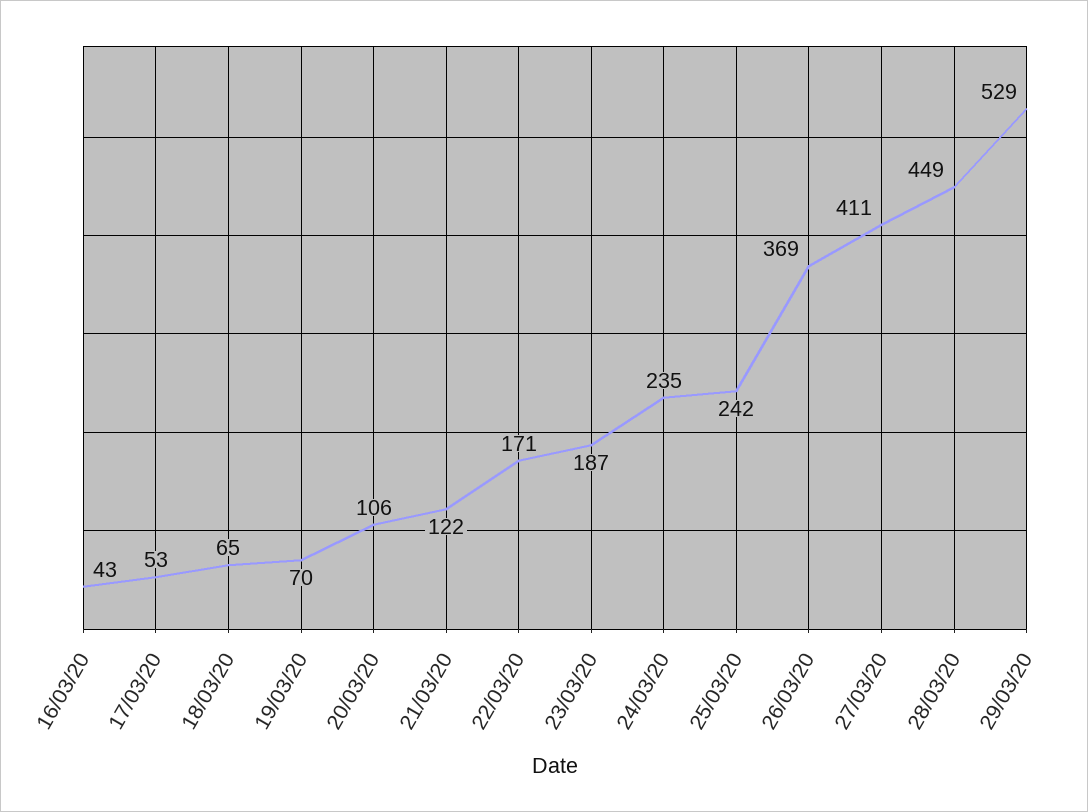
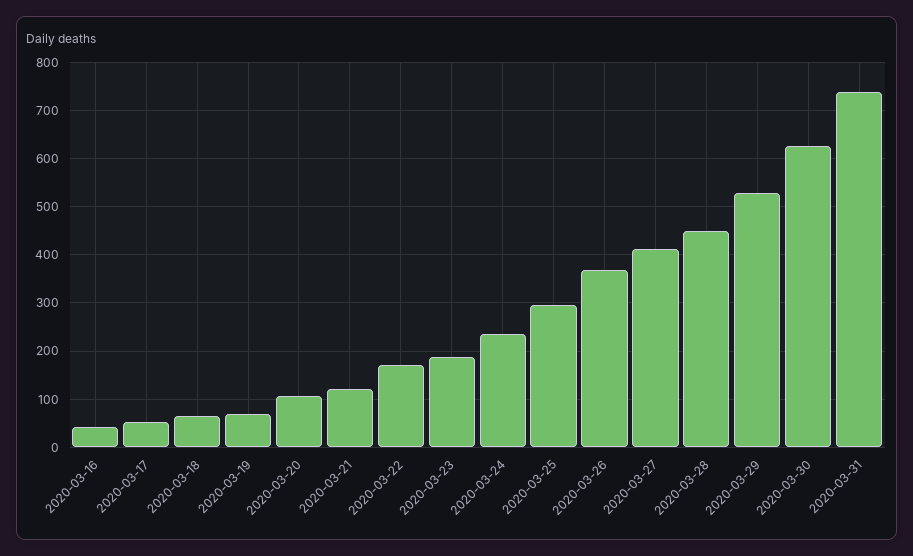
25/03/20: 242 -> 300
2020-03-30: none -> 620
2020-03-31: none -> 740

